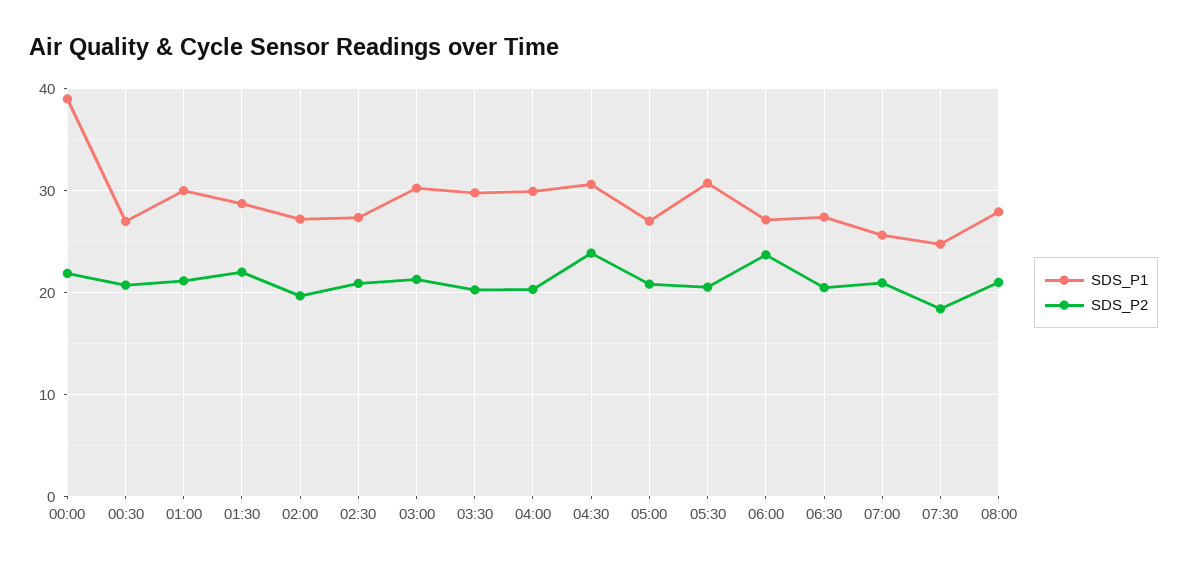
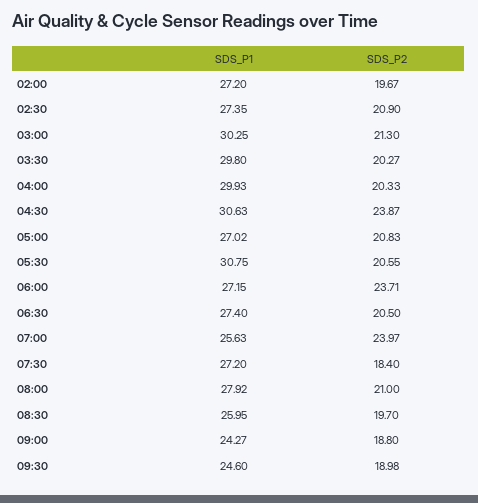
SDS_P1, 00:00: 39 -> none
SDS_P2, 00:00: 22 -> none
SDS_P1, 00:30: 27 -> none
SDS_P2, 00:30: 21 -> none
SDS_P1, 01:00: 30 -> none
SDS_P2, 01:00: 21 -> none
SDS_P1, 01:30: 29 -> none
SDS_P2, 01:30: 22 -> none
SDS_P2, 07:00: 21 -> 23.97
SDS_P1, 07:30: 25 -> 27.2
SDS_P1, 08:30: none -> 25.95
SDS_P2, 08:30: none -> 19.7
SDS_P1, 09:00: none -> 24.27
SDS_P2, 09:00: none -> 18.8
SDS_P1, 09:30: none -> 24.6
SDS_P2, 09:30: none -> 18.98

